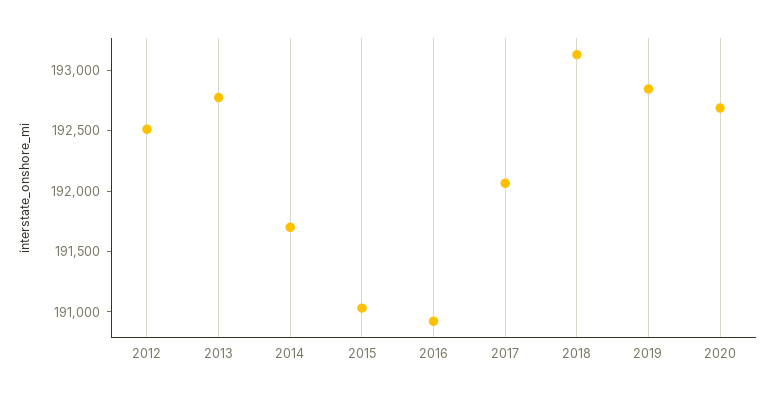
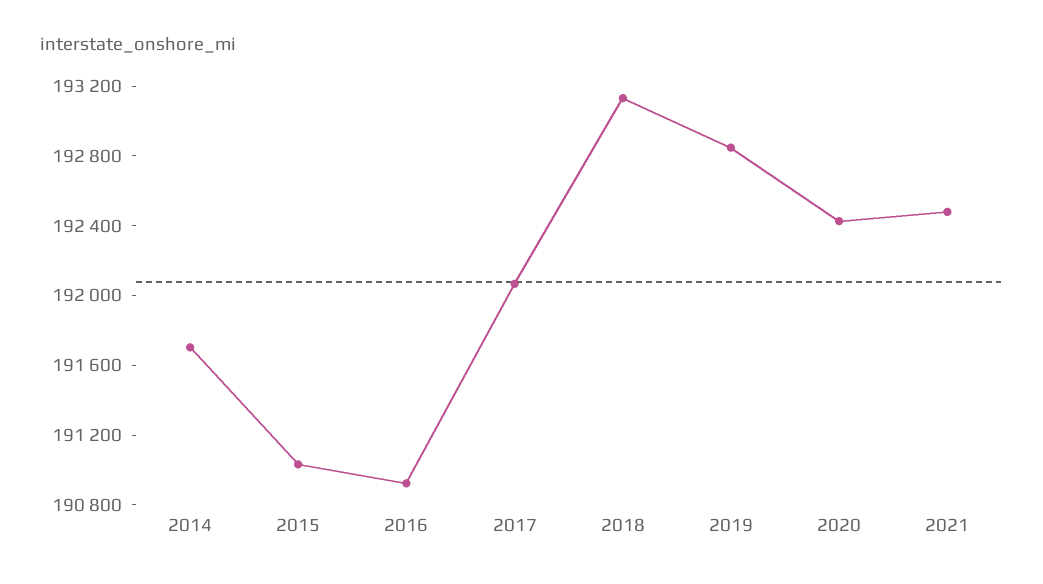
2012: 192500 -> none
2013: 192800 -> none
2020: 192700 -> 192400
2021: none -> 192500

